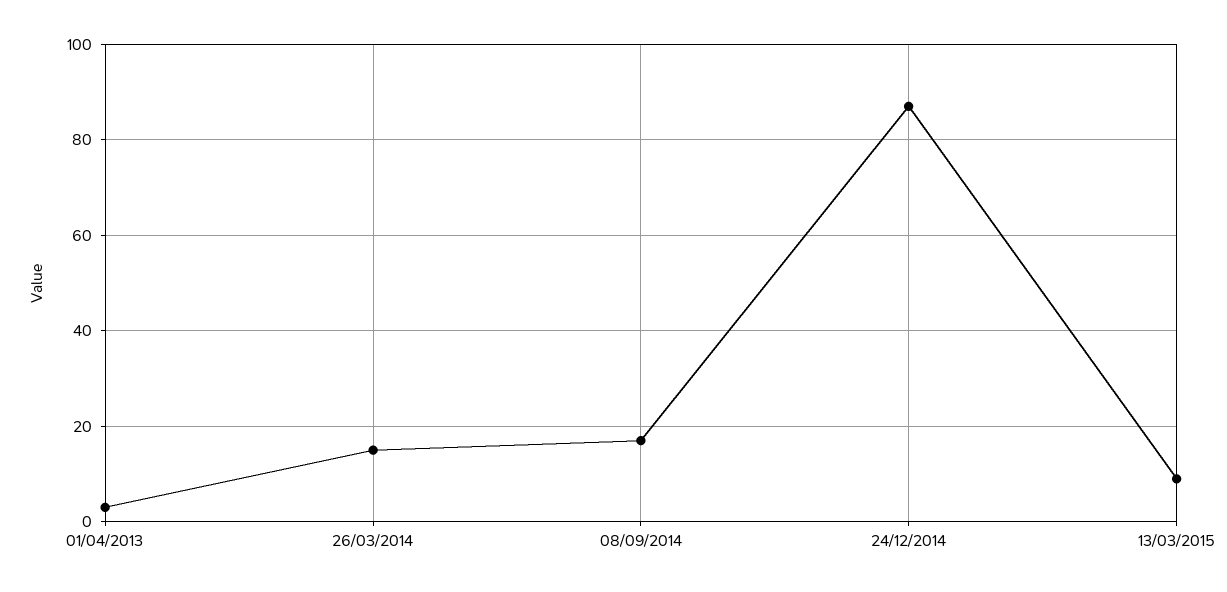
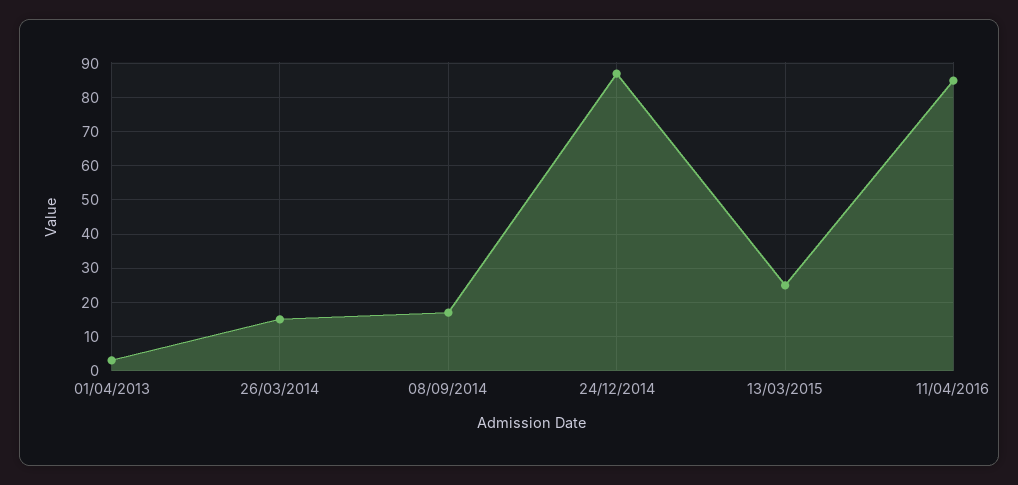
13/03/2015: 10 -> 25
11/04/2016: none -> 85

